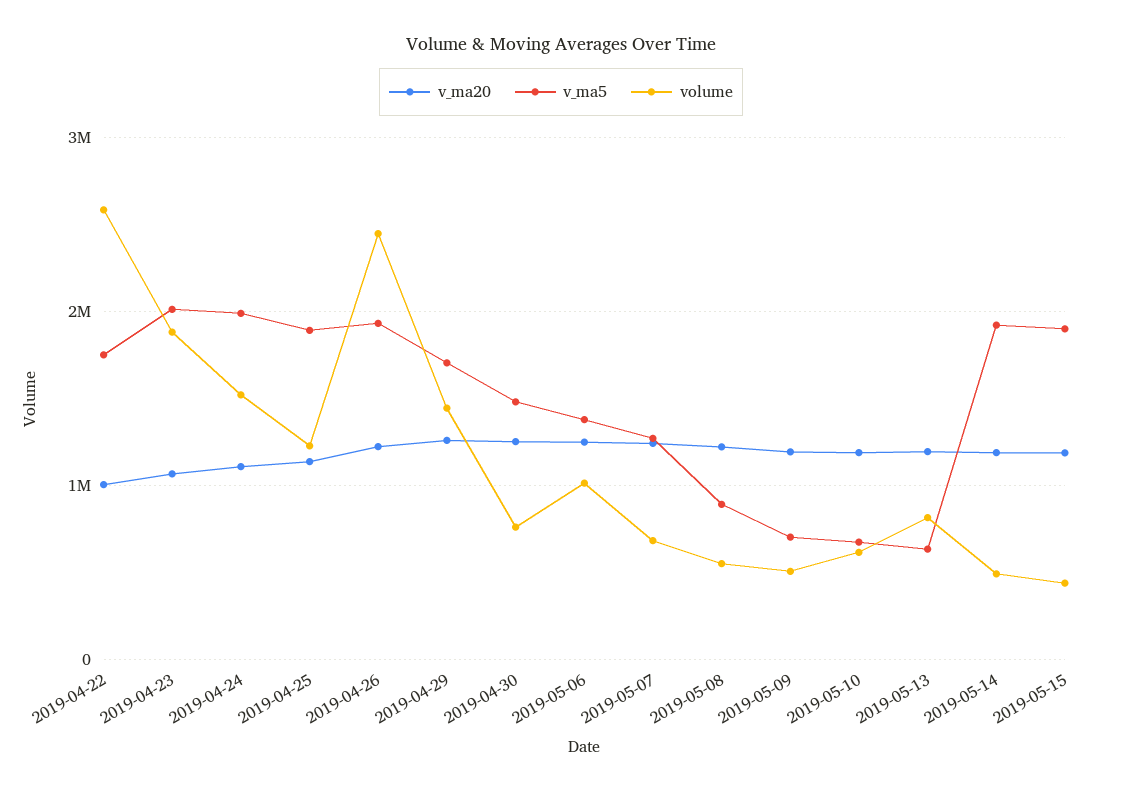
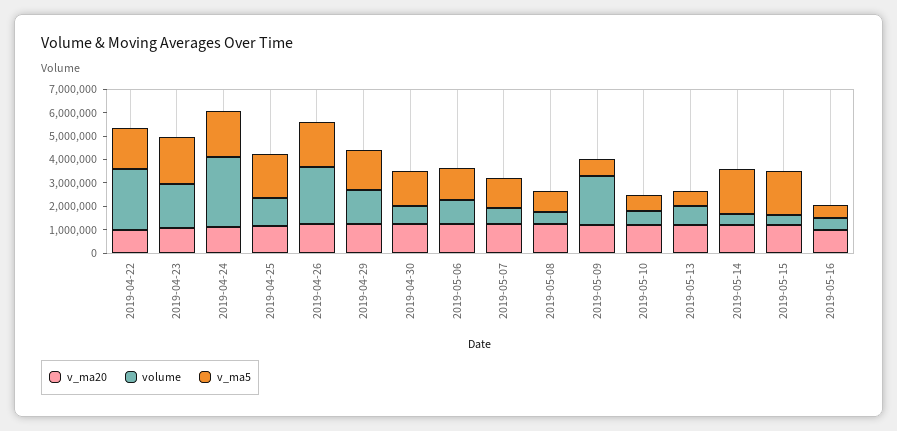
volume, 2019-04-24: 1500000 -> 3000000
volume, 2019-05-09: 500000 -> 2000000
v_ma20, 2019-05-16: none -> 1000000
volume, 2019-05-16: none -> 500000
v_ma5, 2019-05-16: none -> 500000

